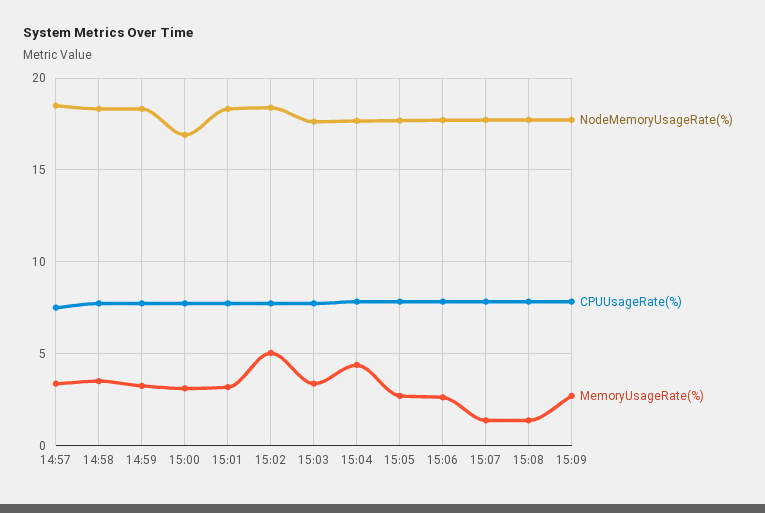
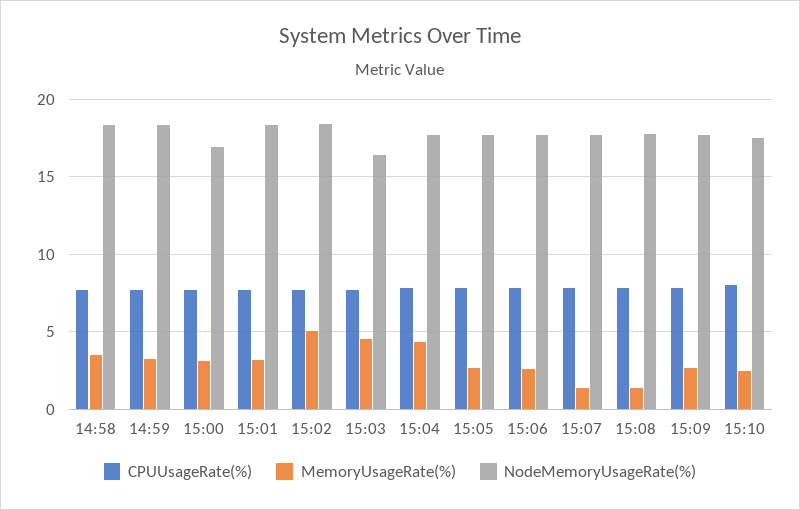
NodeMemoryUsageRate(%), 14:57: 18.5 -> none
CPUUsageRate(%), 14:57: 7.5 -> none
MemoryUsageRate(%), 14:57: 3.5 -> none
NodeMemoryUsageRate(%), 15:03: 17.5 -> 16.5
MemoryUsageRate(%), 15:03: 3.5 -> 4.5
CPUUsageRate(%), 15:10: none -> 8
MemoryUsageRate(%), 15:10: none -> 2.5
NodeMemoryUsageRate(%), 15:10: none -> 17.5

